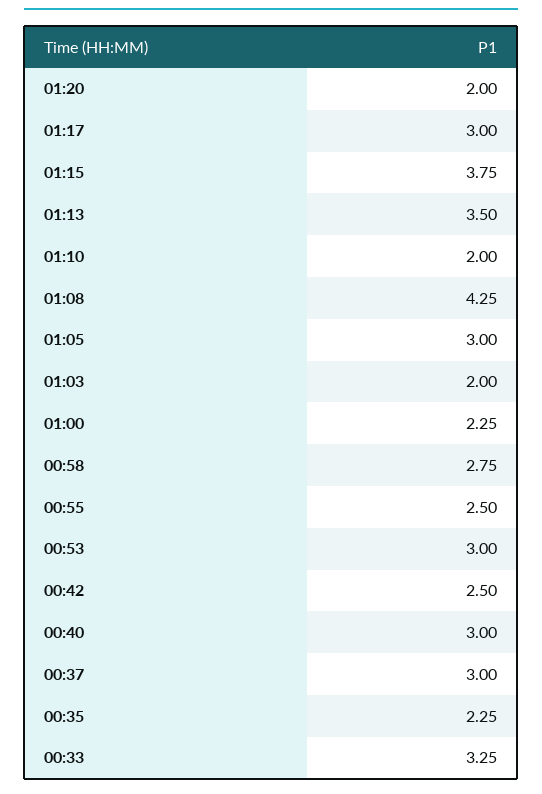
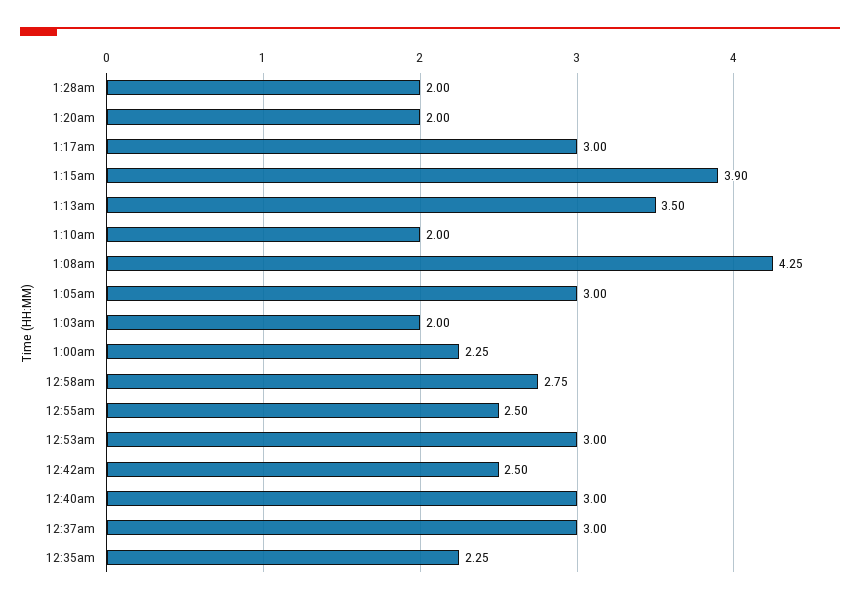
01:15: 3.75 -> 3.9
00:33: 3.25 -> none
1:28am: none -> 2

